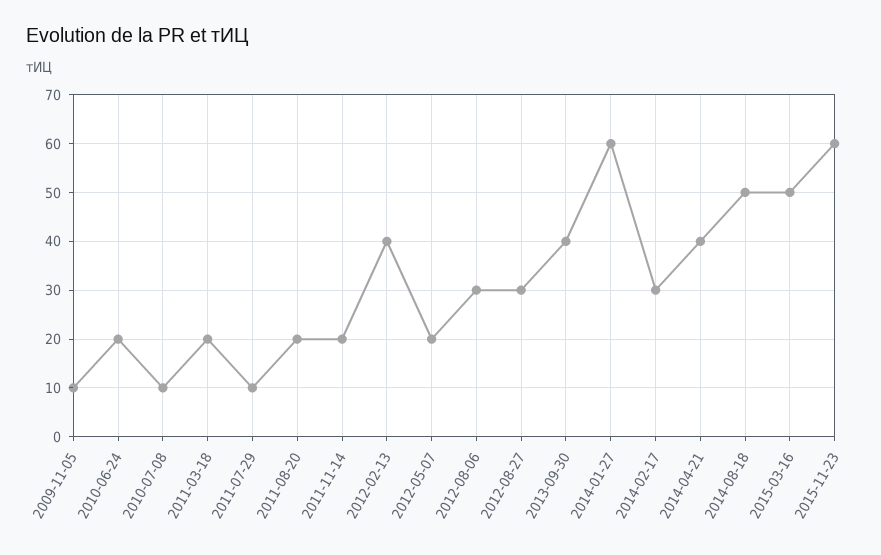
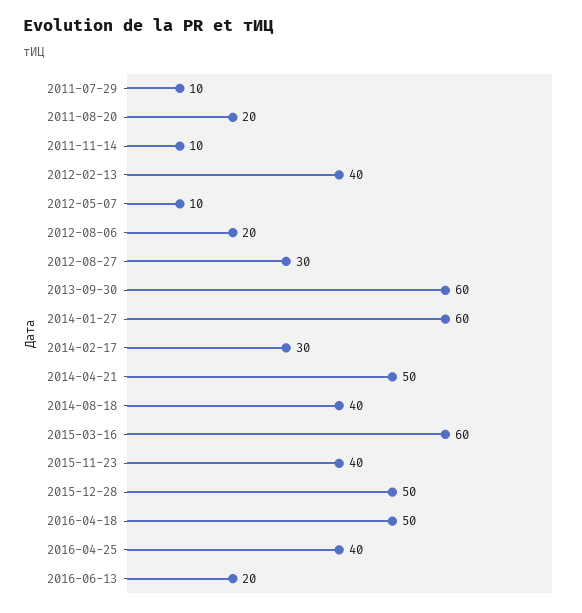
2009-11-05: 10 -> none
2010-06-24: 20 -> none
2010-07-08: 10 -> none
2011-03-18: 20 -> none
2011-11-14: 20 -> 10
2012-05-07: 20 -> 10
2012-08-06: 30 -> 20
2013-09-30: 40 -> 60
2014-04-21: 40 -> 50
2014-08-18: 50 -> 40
2015-03-16: 50 -> 60
2015-11-23: 60 -> 40
2015-12-28: none -> 50
2016-04-18: none -> 50
2016-04-25: none -> 40
2016-06-13: none -> 20

